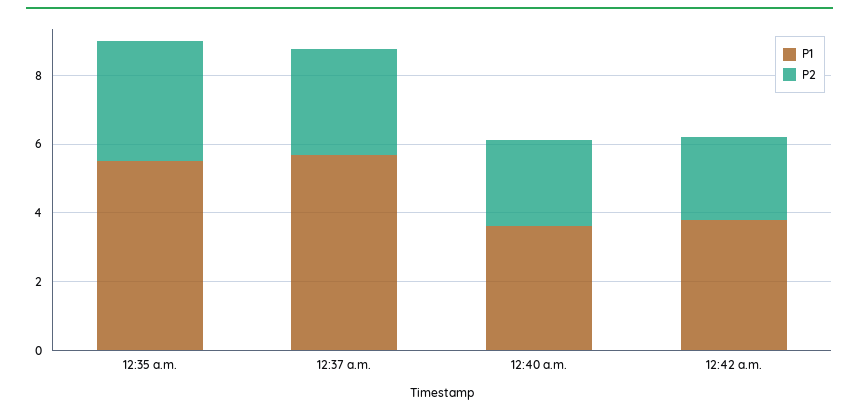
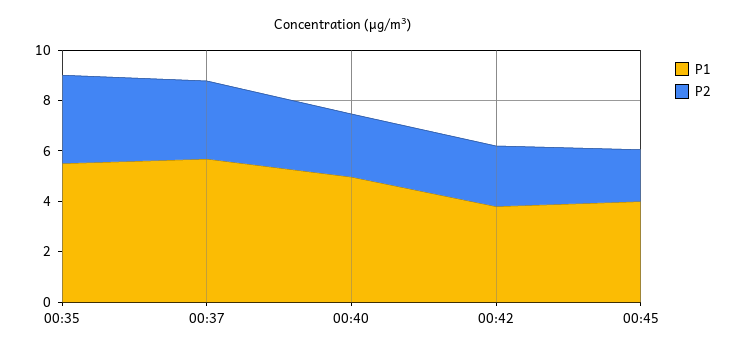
P1, 12:40 a.m.: 3.5 -> 5
P1, 00:45: none -> 4
P2, 00:45: none -> 2

